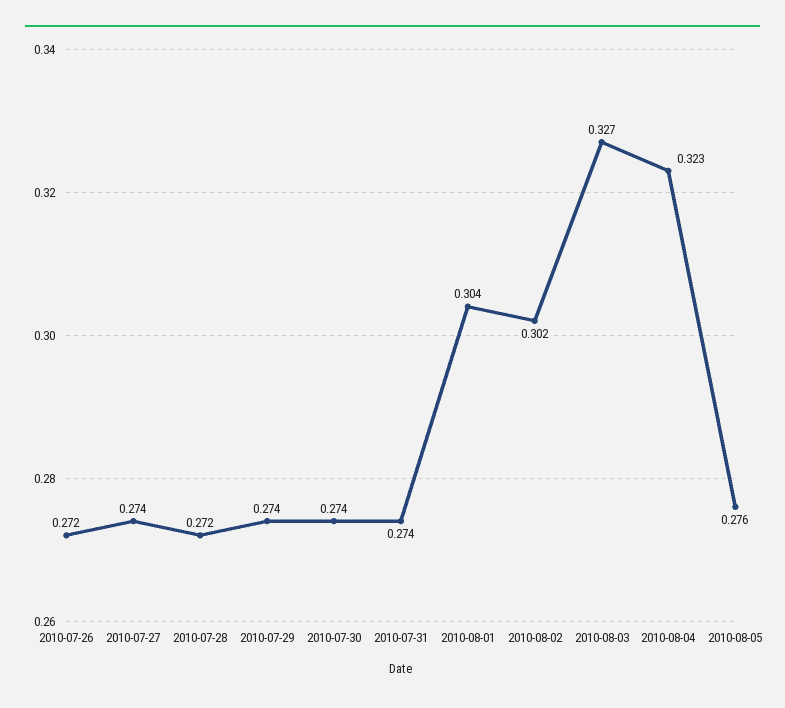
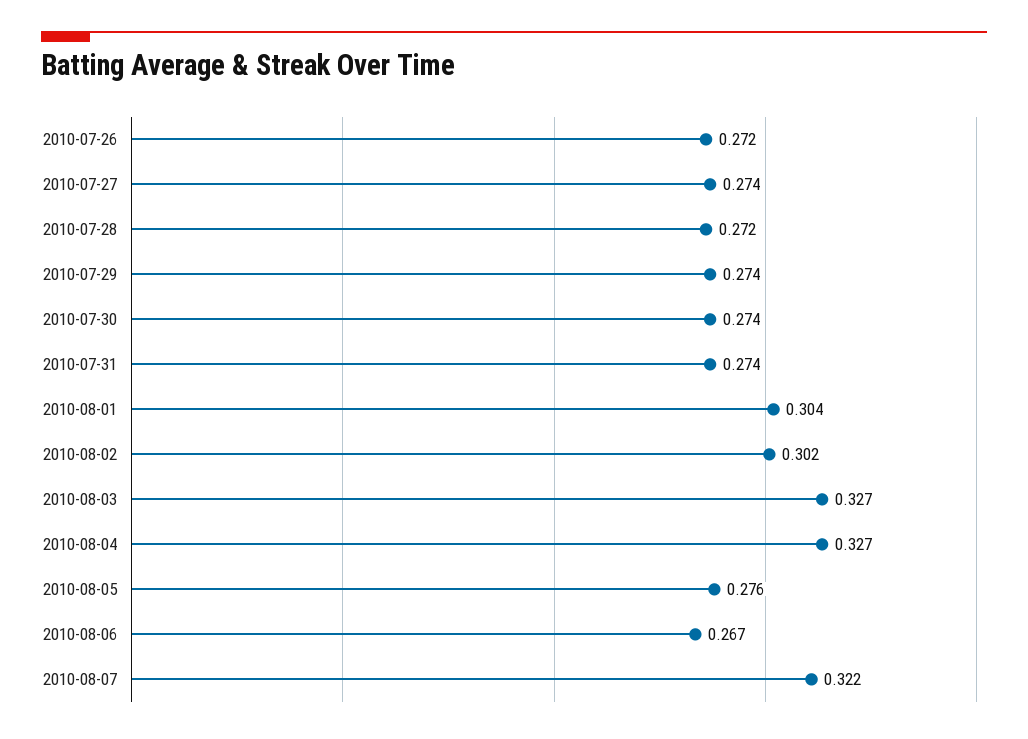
2010-08-04: 0.323 -> 0.327
2010-08-06: none -> 0.267
2010-08-07: none -> 0.322

